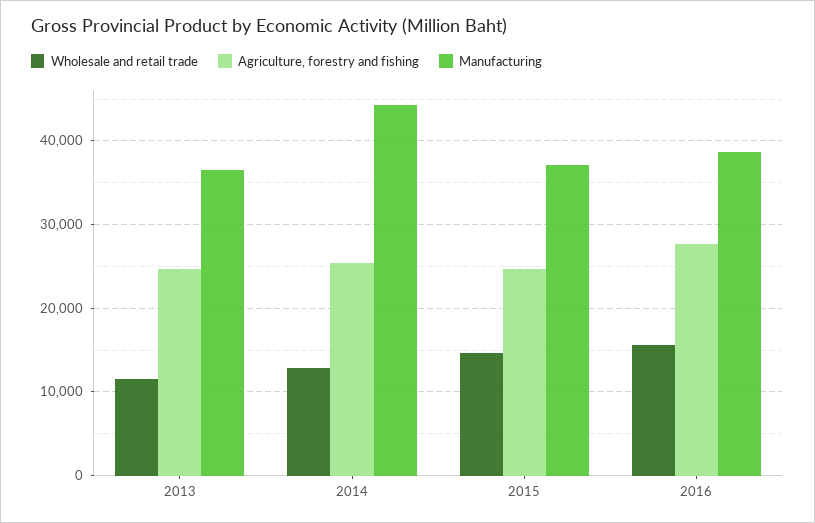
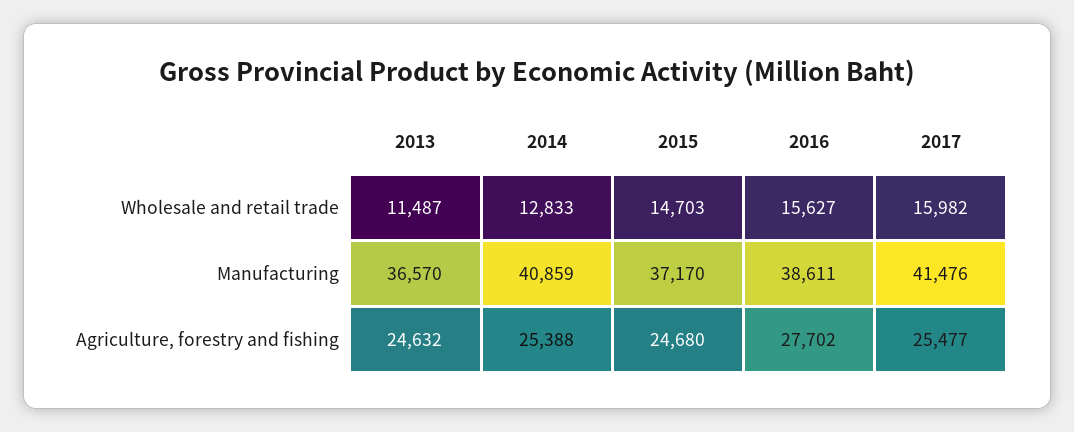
Manufacturing, 2014: 44000 -> 40859
Wholesale and retail trade, 2017: none -> 15982
Manufacturing, 2017: none -> 41476
Agriculture, forestry and fishing, 2017: none -> 25477

